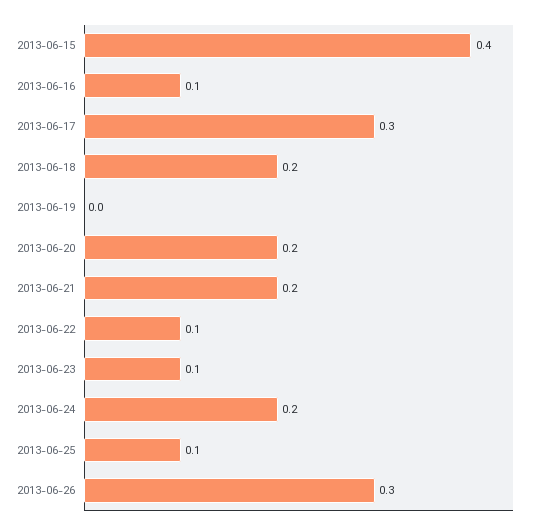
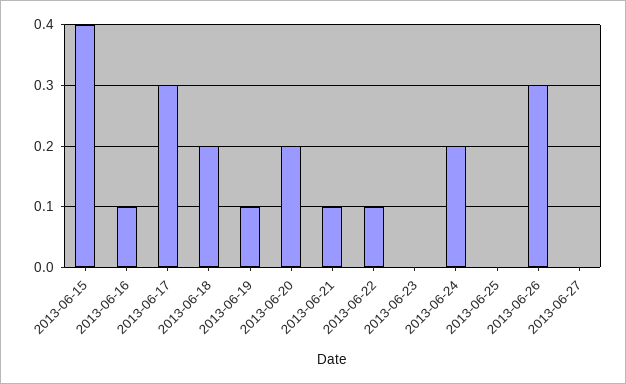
2013-06-19: 0 -> 0.1
2013-06-21: 0.2 -> 0.1
2013-06-23: 0.1 -> 0
2013-06-25: 0.1 -> 0
2013-06-27: none -> 0

